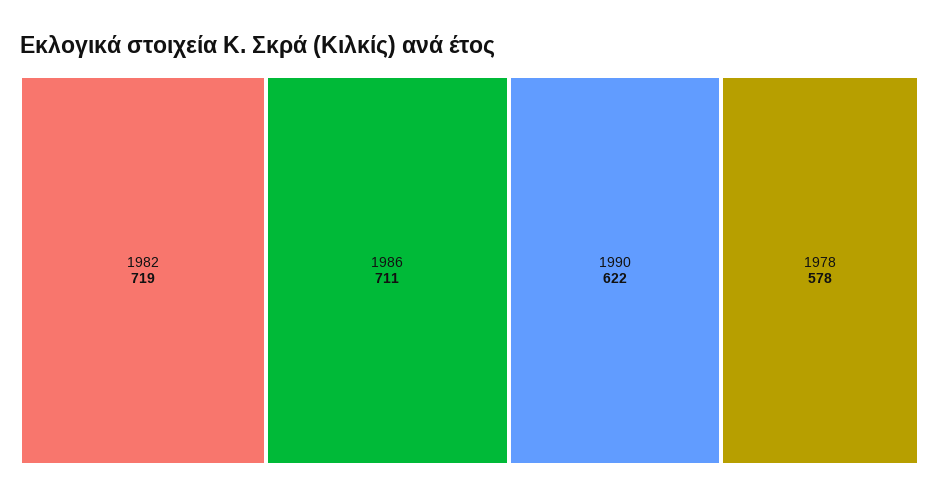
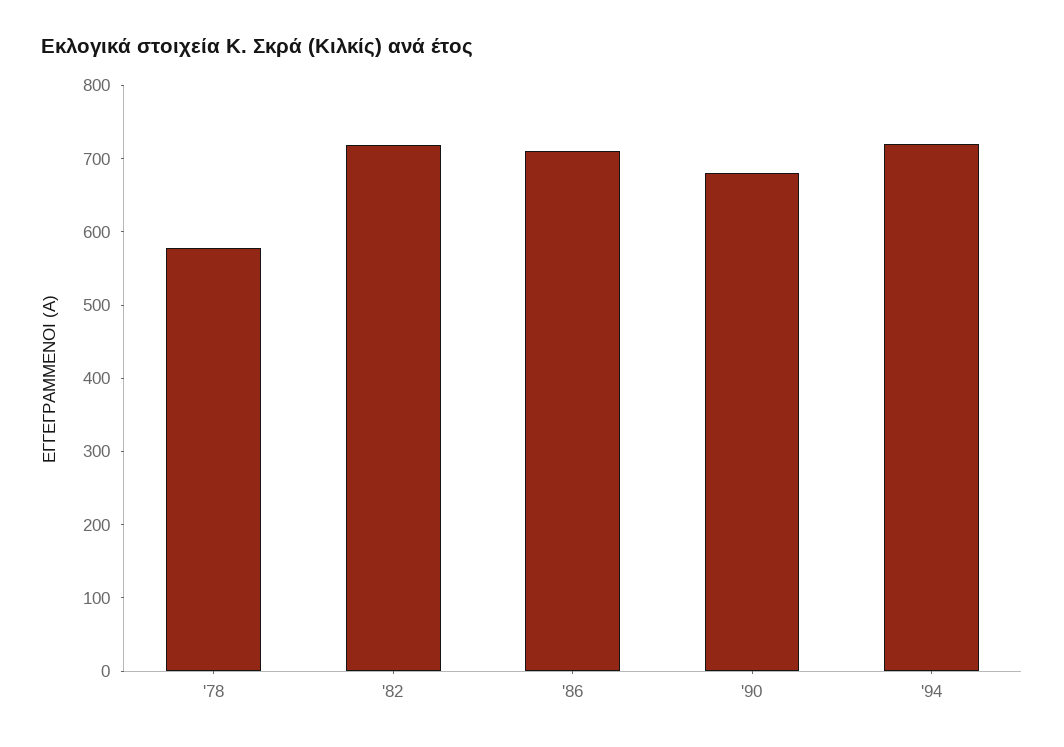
1990: 622 -> 680
'94: none -> 720

